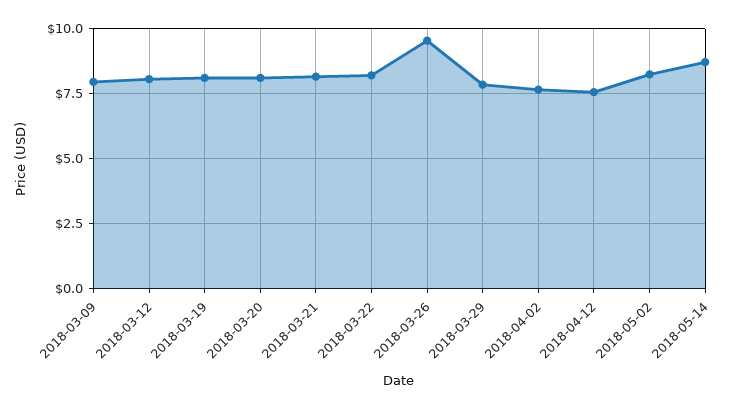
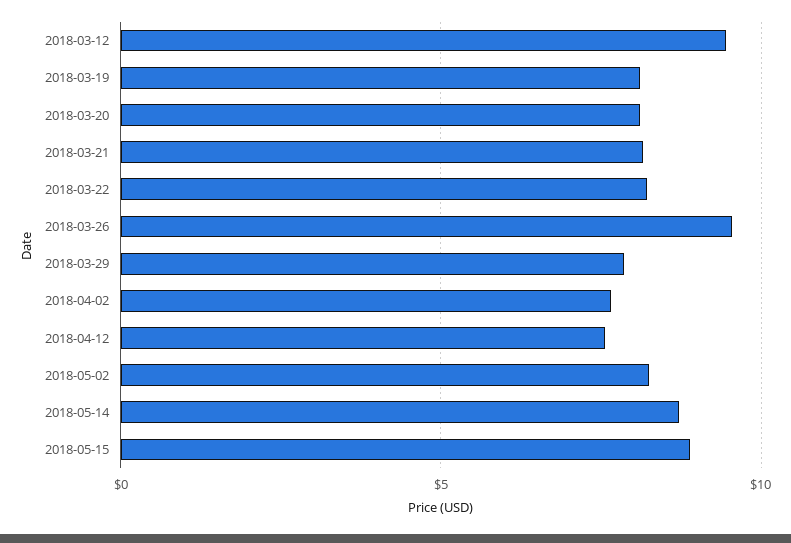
2018-03-09: 8 -> none
2018-03-12: 8 -> 9.5
2018-05-15: none -> 9

